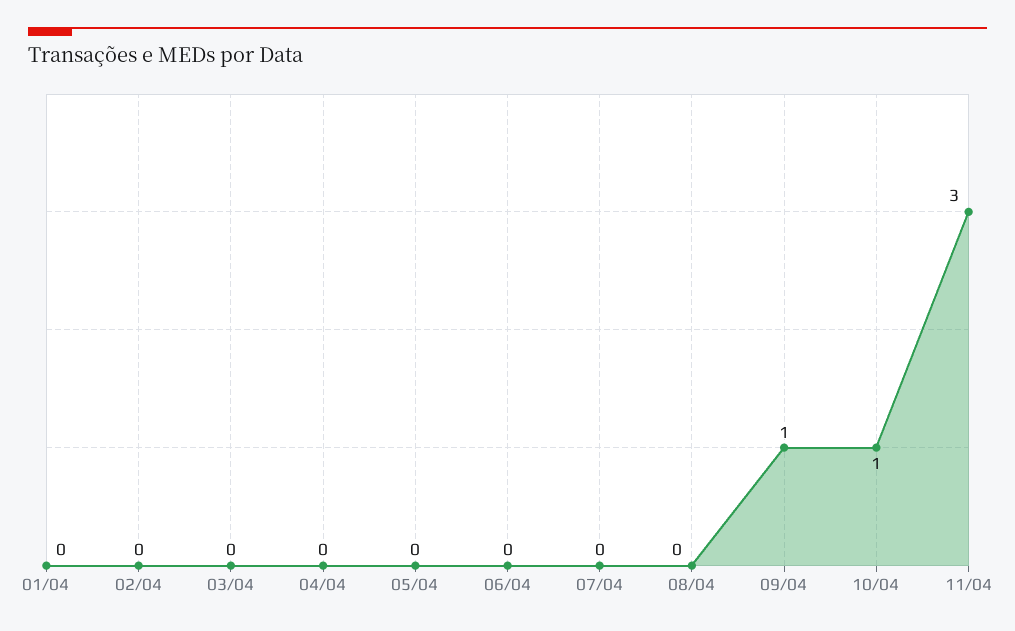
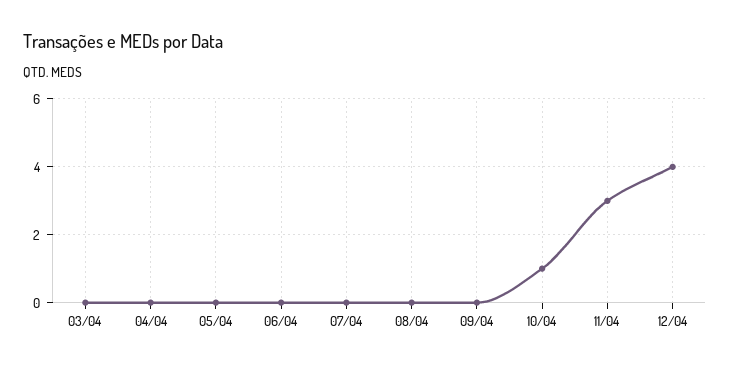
01/04: 0 -> none
02/04: 0 -> none
09/04: 1 -> 0
12/04: none -> 4

